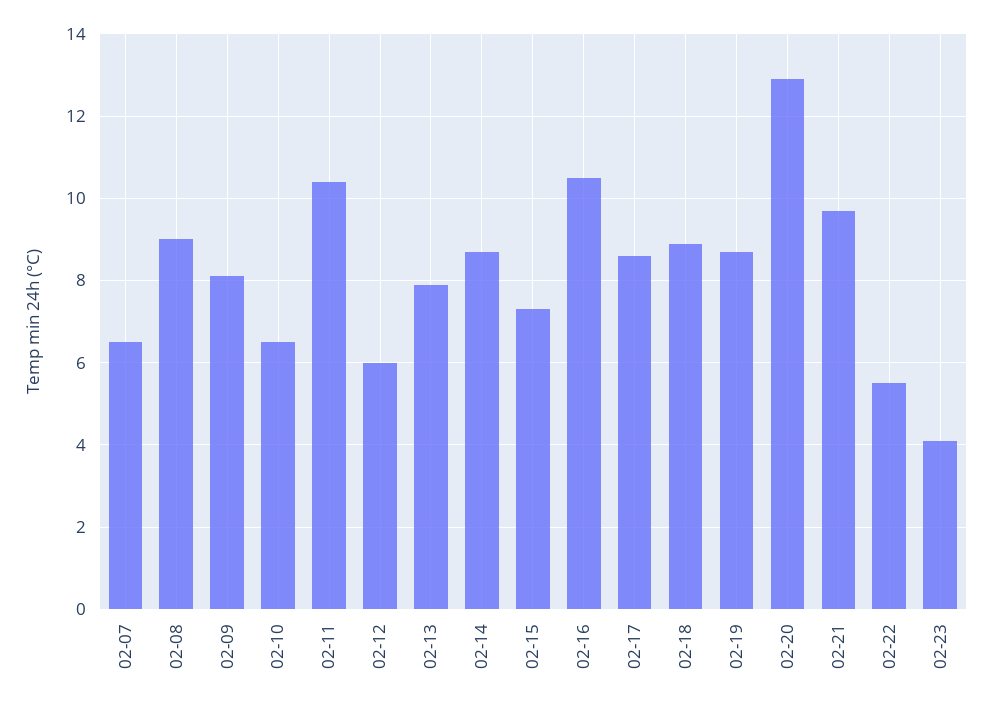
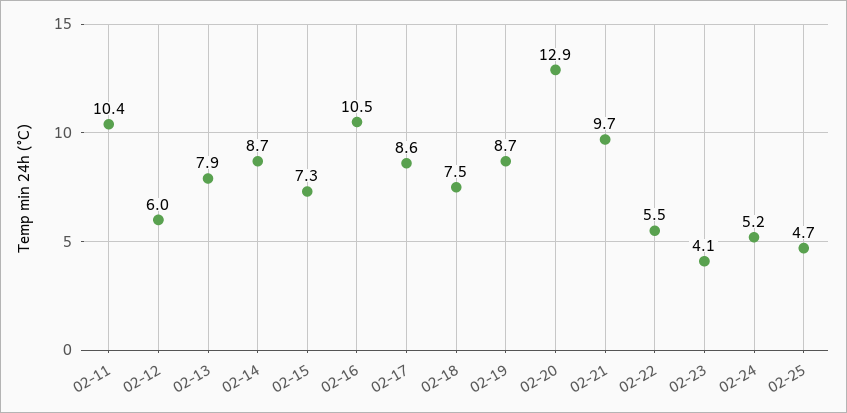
02-07: 6.5 -> none
02-08: 9 -> none
02-09: 8 -> none
02-10: 6.5 -> none
02-18: 9 -> 7.5
02-24: none -> 5.2
02-25: none -> 4.7

